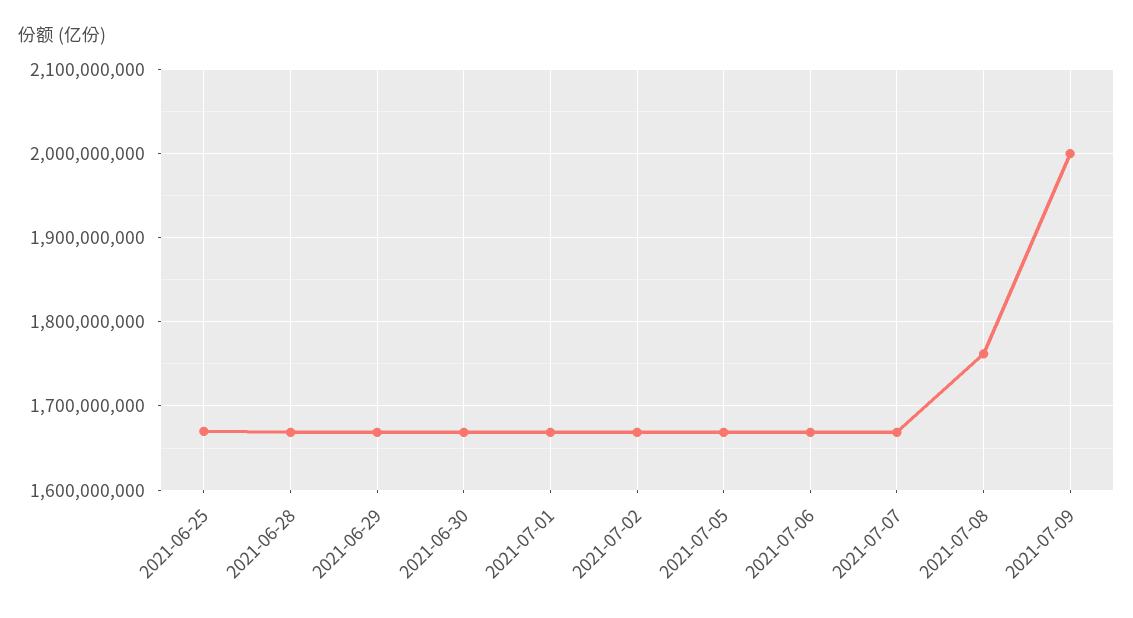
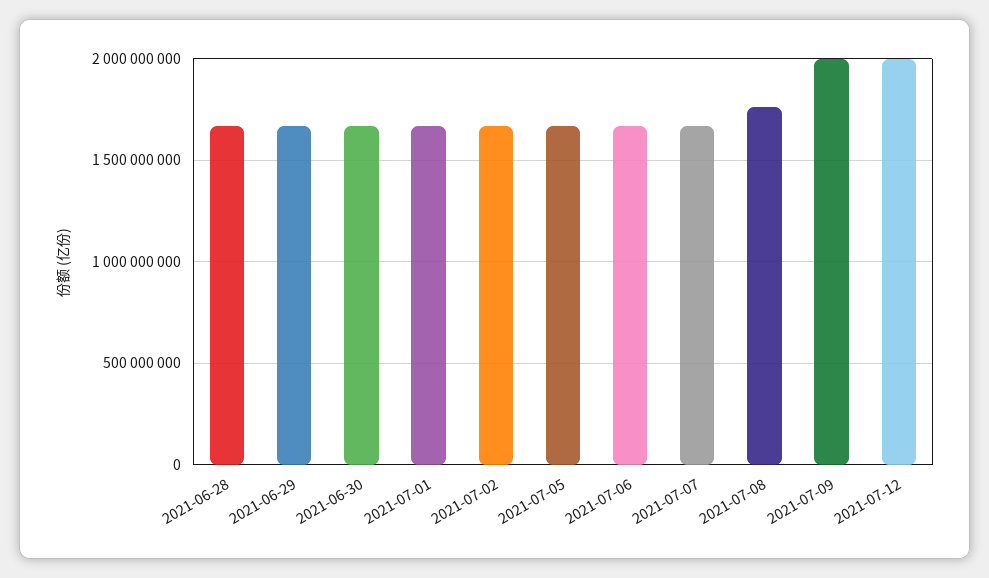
2021-06-25: 1670000000 -> none
2021-07-12: none -> 2000000000

